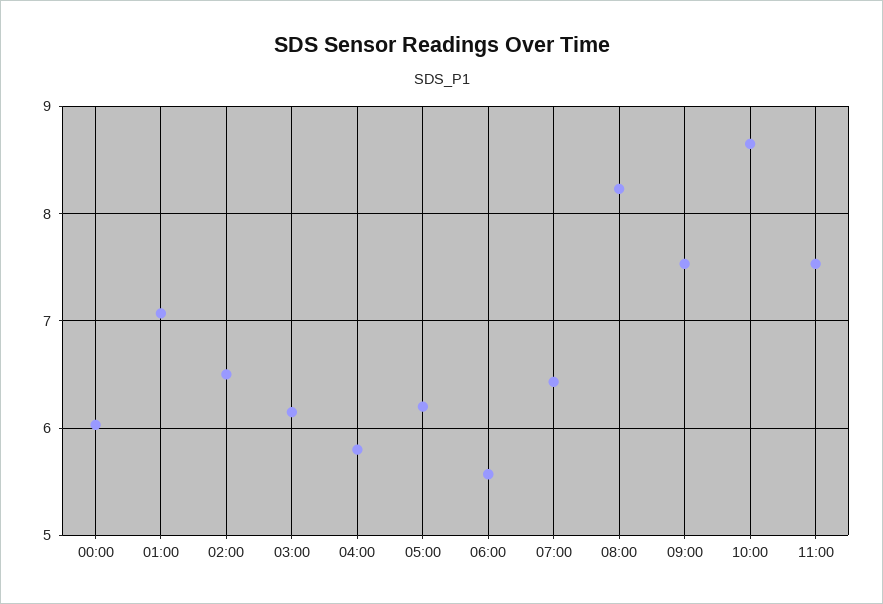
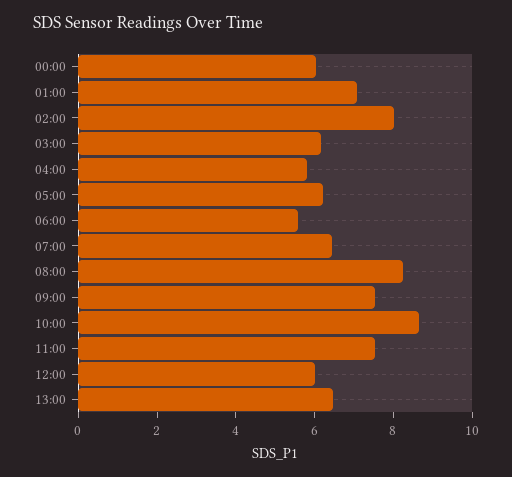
02:00: 6.5 -> 8
12:00: none -> 6
13:00: none -> 6.5

